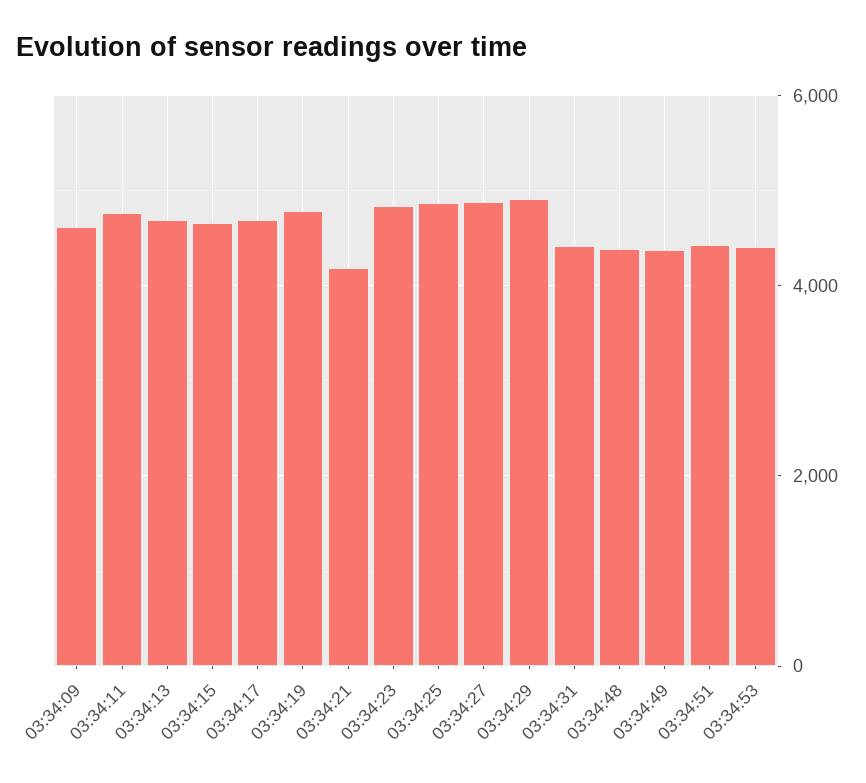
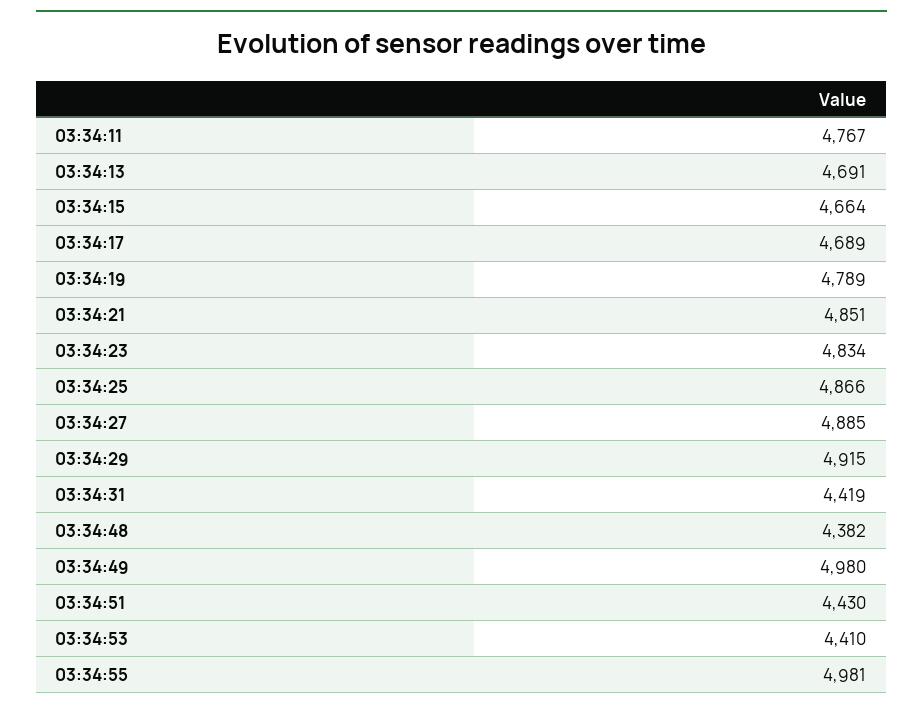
03:34:09: 4600 -> none
03:34:21: 4200 -> 4851
03:34:49: 4400 -> 4980
03:34:55: none -> 4981

